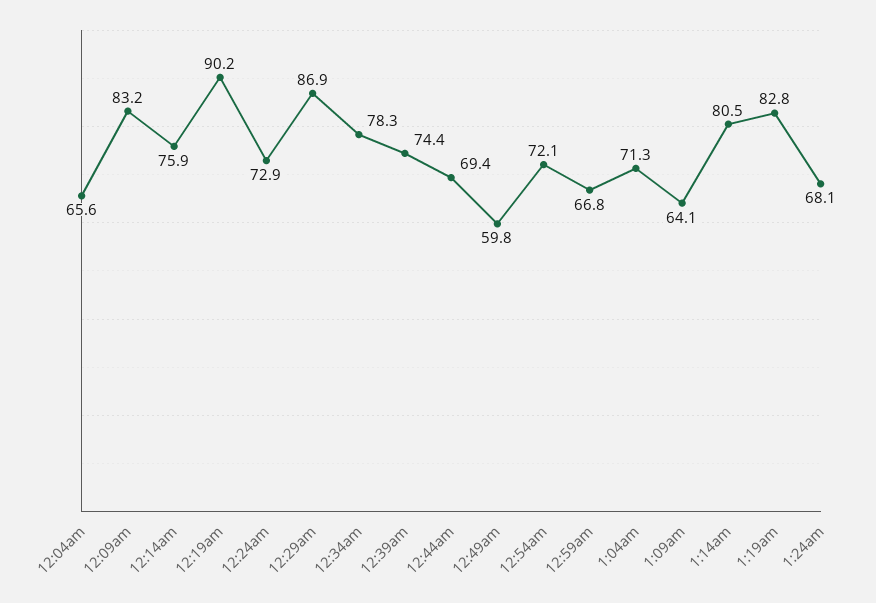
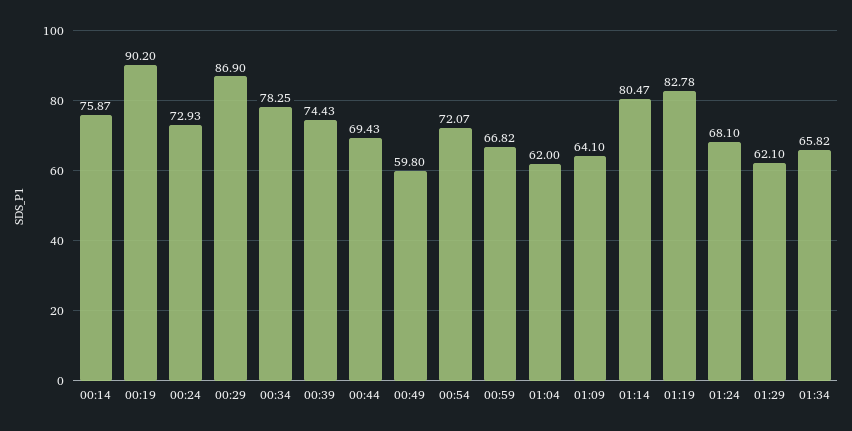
12:04am: 65.6 -> none
12:09am: 83.2 -> none
1:04am: 71.3 -> 62
01:29: none -> 62.1
01:34: none -> 65.82

